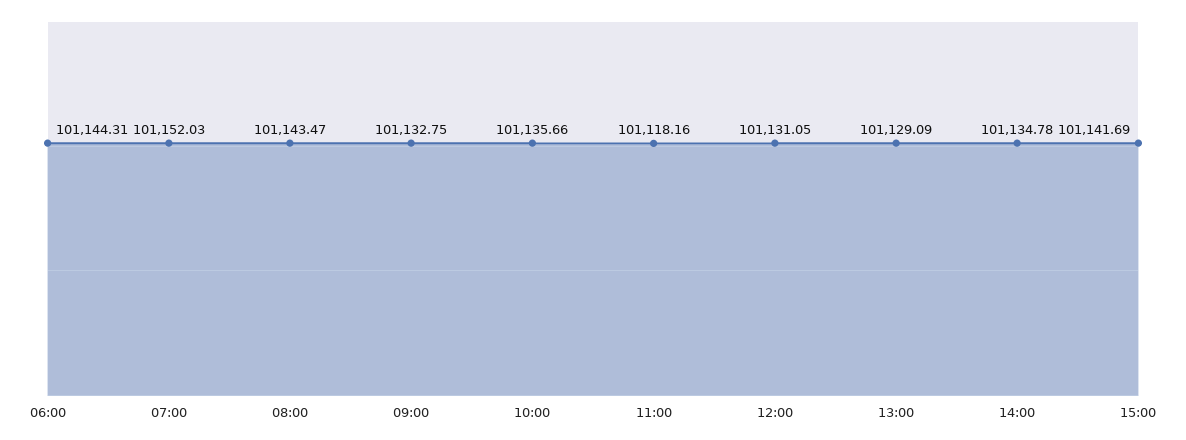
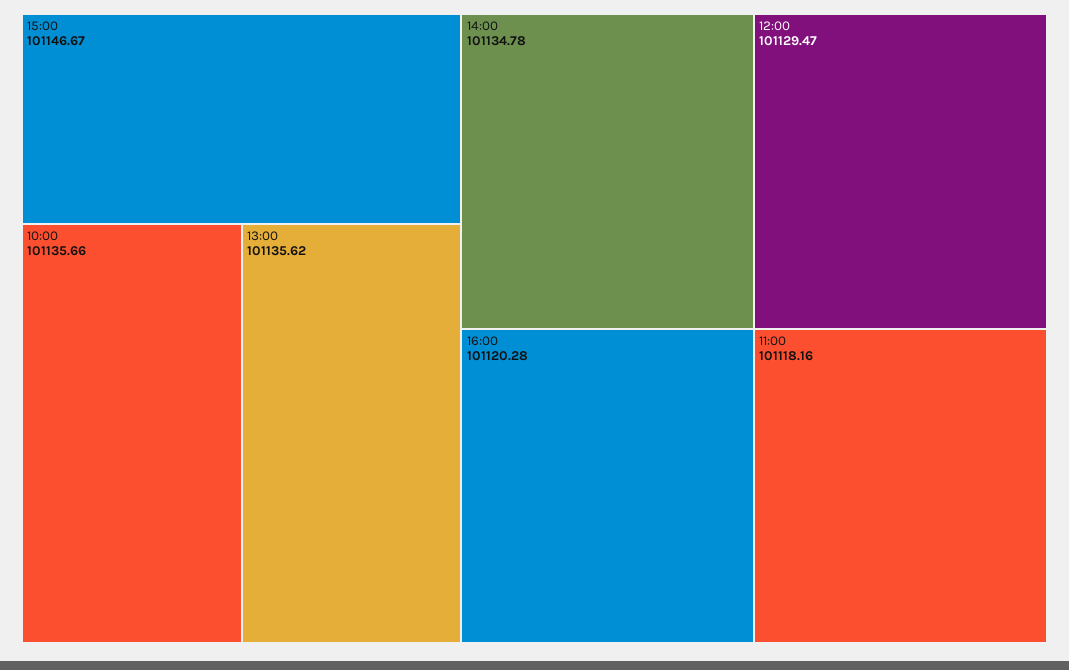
06:00: 101144.31 -> none
07:00: 101152.03 -> none
08:00: 101143.47 -> none
09:00: 101132.75 -> none
12:00: 101131.05 -> 101129.47
13:00: 101129.09 -> 101135.62
15:00: 101141.69 -> 101146.67
16:00: none -> 101120.28

